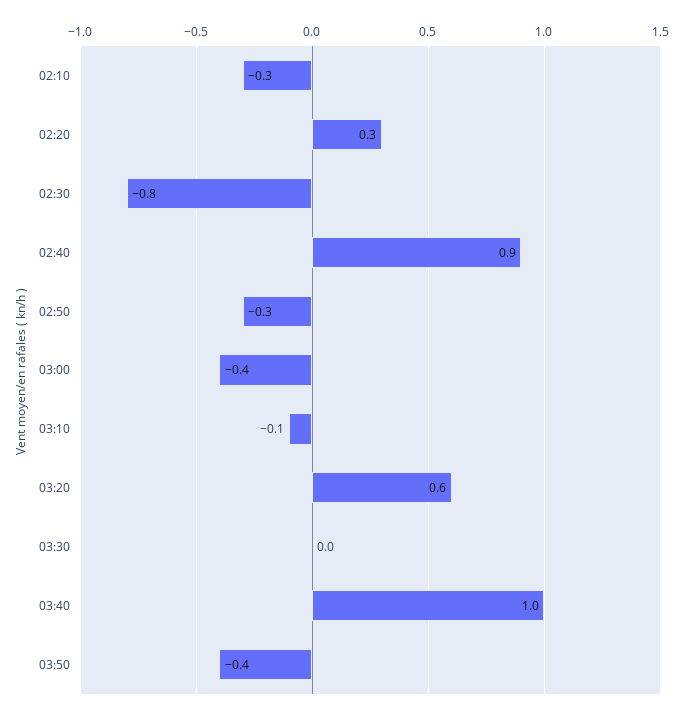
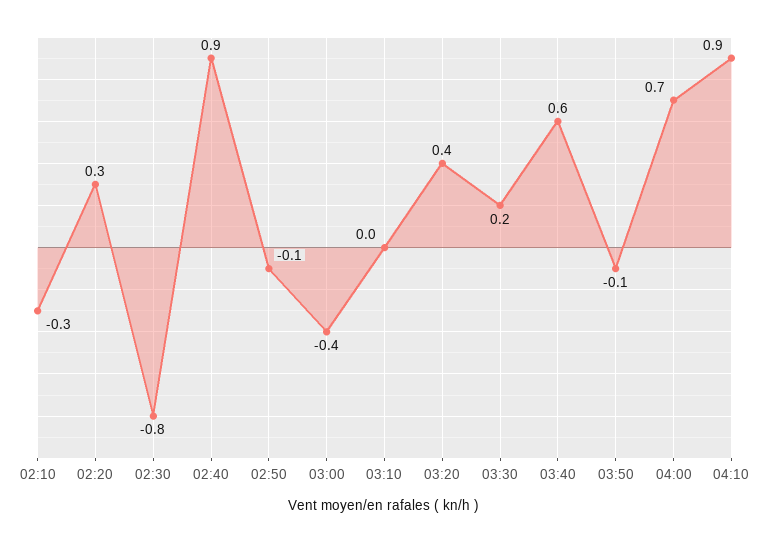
02:50: -0.3 -> -0.1
03:10: -0.1 -> 0
03:20: 0.6 -> 0.4
03:30: 0 -> 0.2
03:40: 1 -> 0.6
03:50: -0.4 -> -0.1
04:00: none -> 0.7
04:10: none -> 0.9

